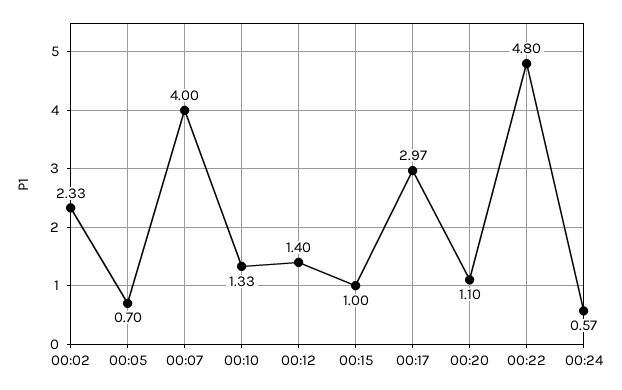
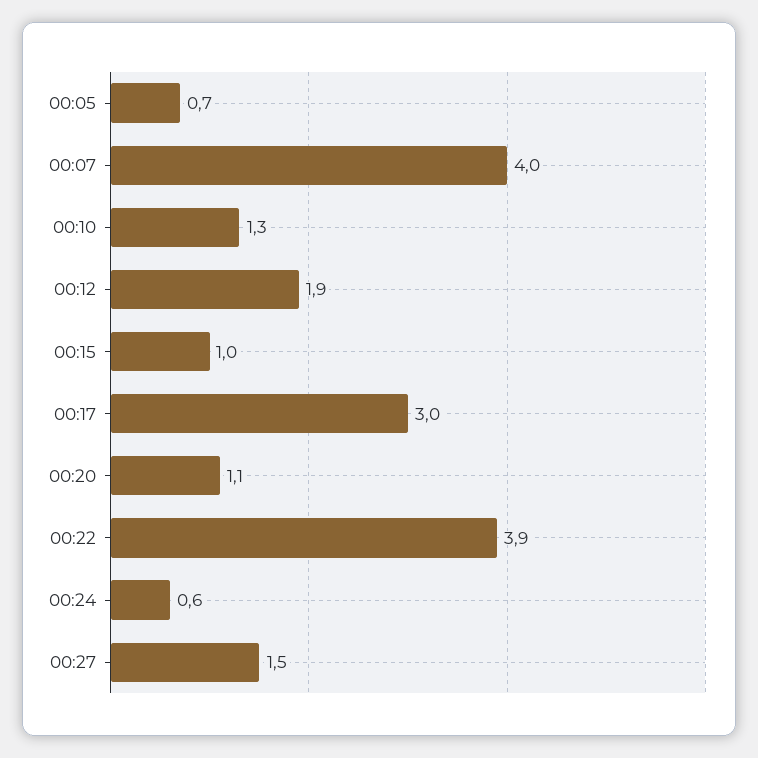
00:02: 2.33 -> none
00:12: 1.4 -> 1.9
00:22: 4.8 -> 3.9
00:27: none -> 1.5

